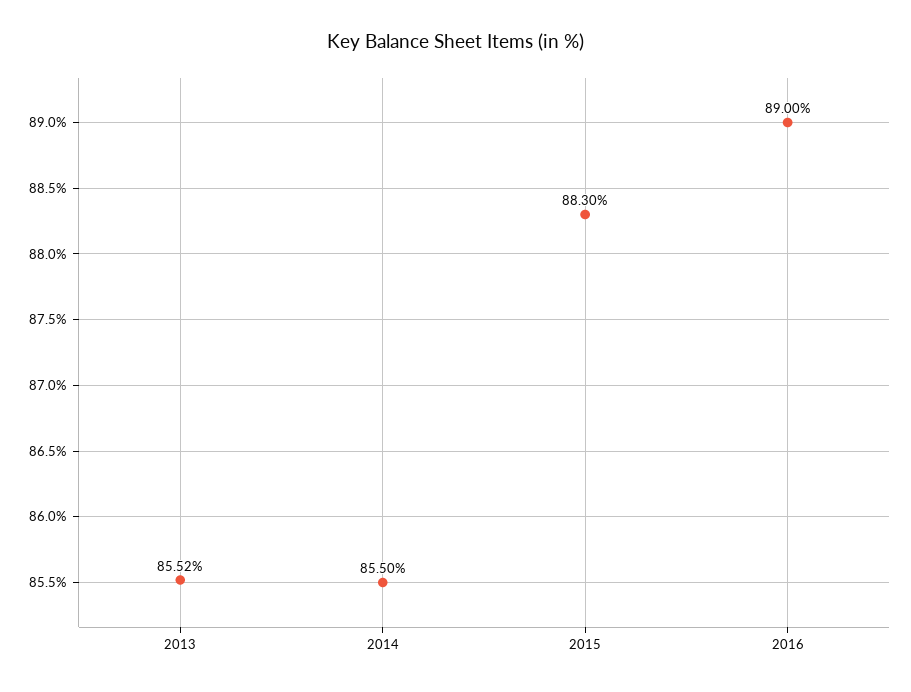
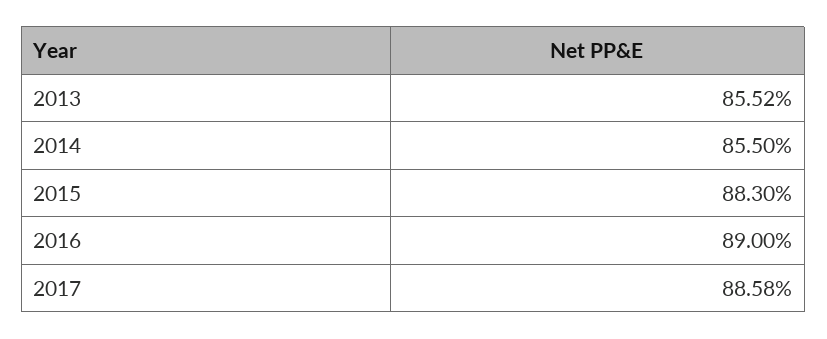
2017: none -> 88.58

